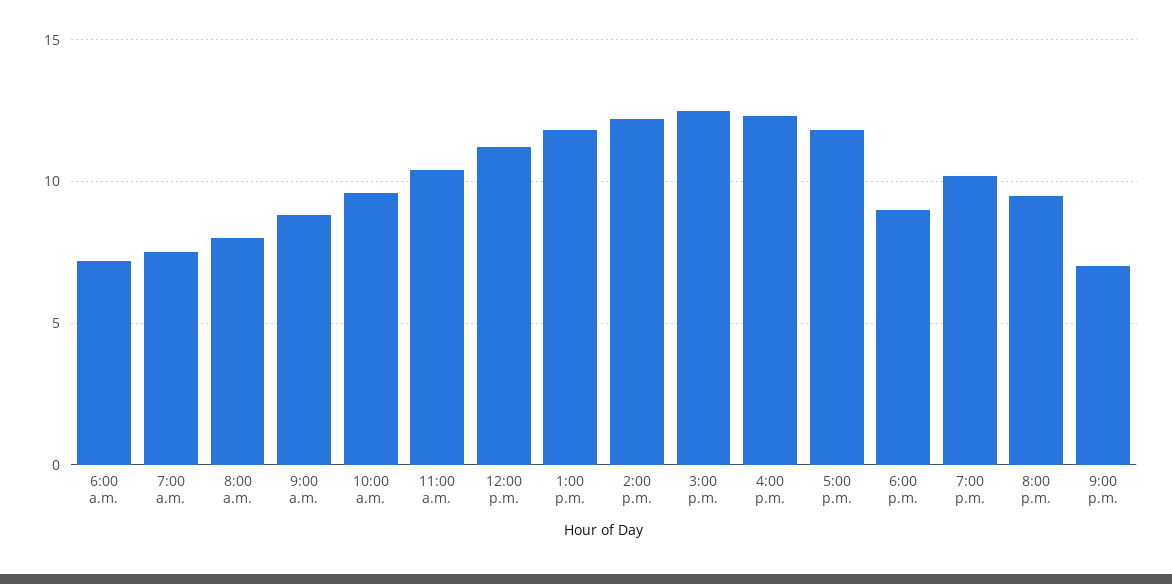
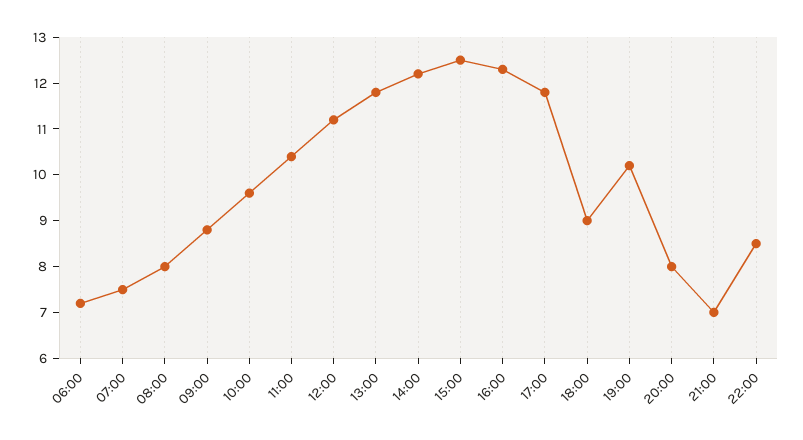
8:00 p.m.: 9.5 -> 8
22:00: none -> 8.5

